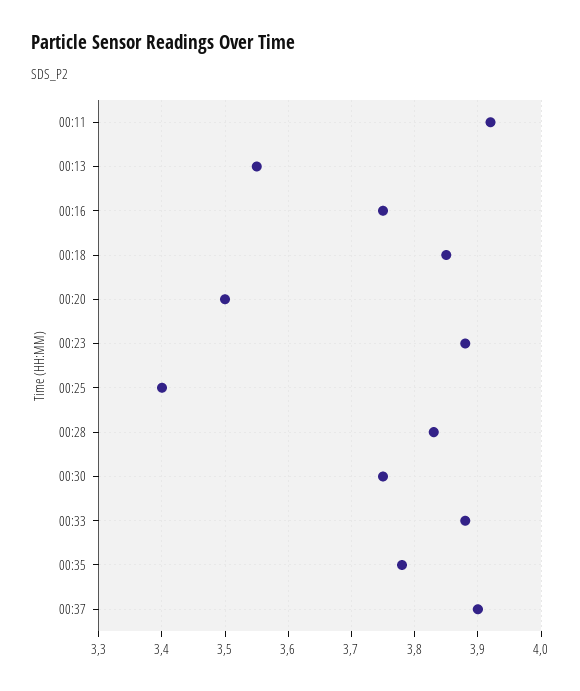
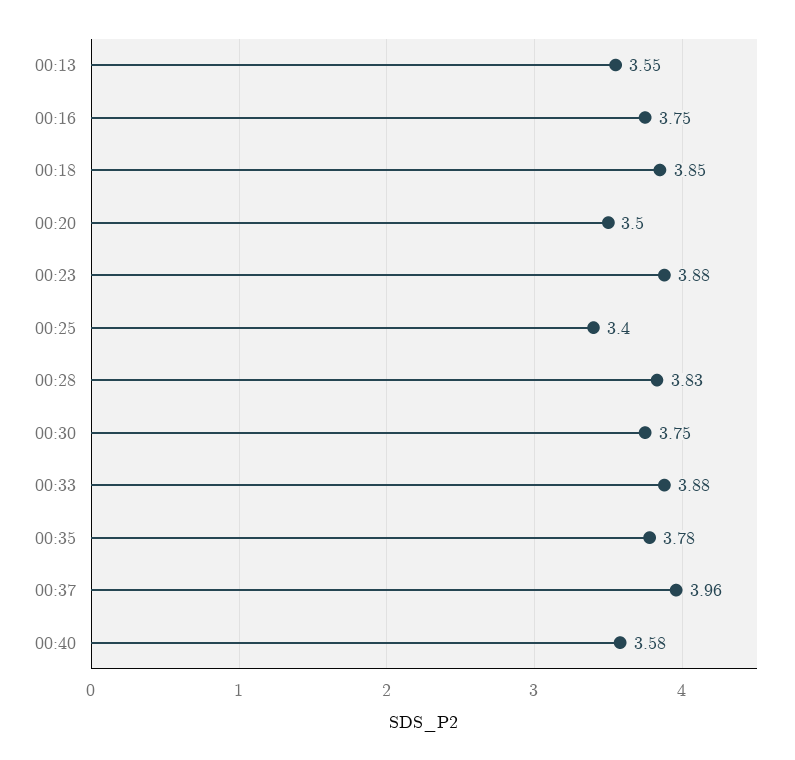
00:11: 3.92 -> none
00:37: 3.9 -> 3.96
00:40: none -> 3.58

